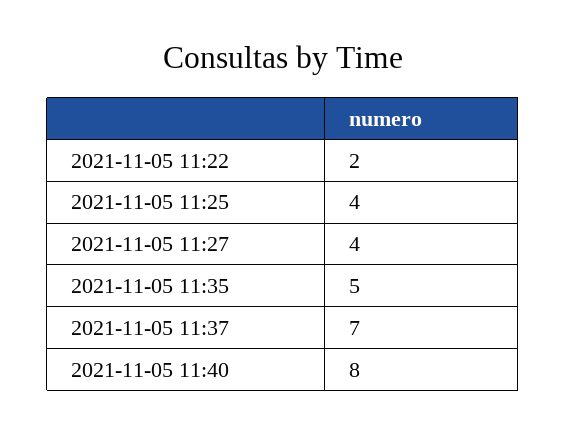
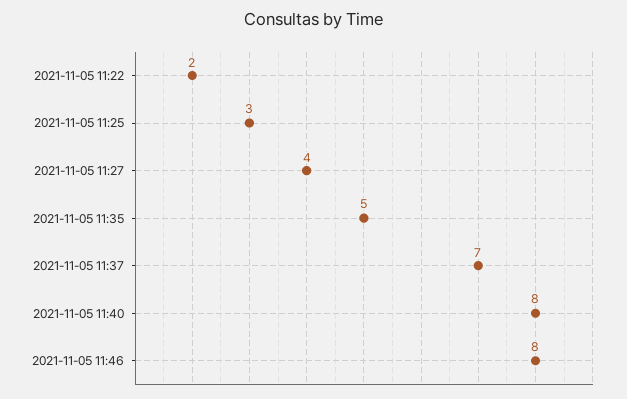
2021-11-05 11:25: 4 -> 3
2021-11-05 11:46: none -> 8

